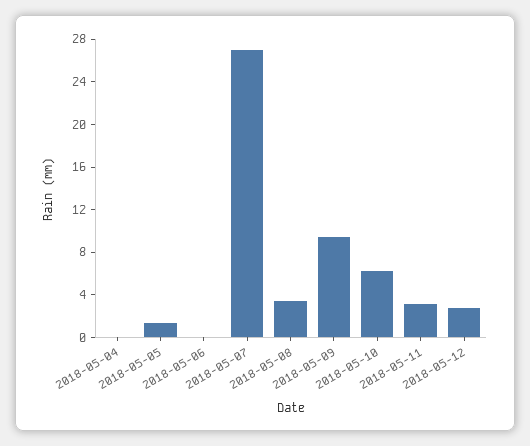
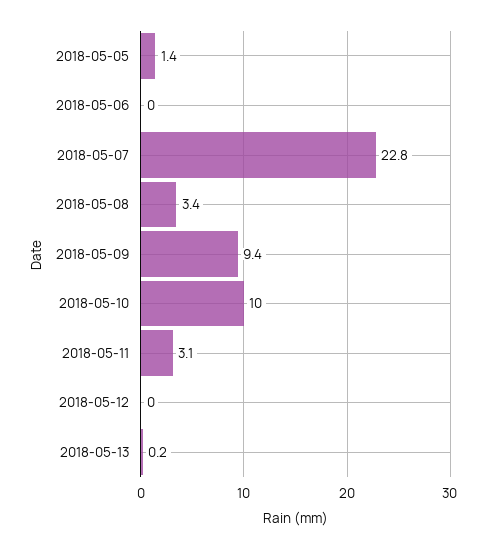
2018-05-04: 0 -> none
2018-05-07: 27 -> 22.8
2018-05-10: 6 -> 10
2018-05-12: 3 -> 0
2018-05-13: none -> 0.2

